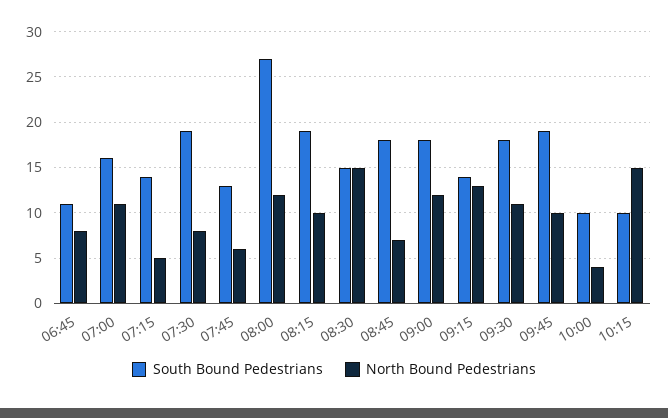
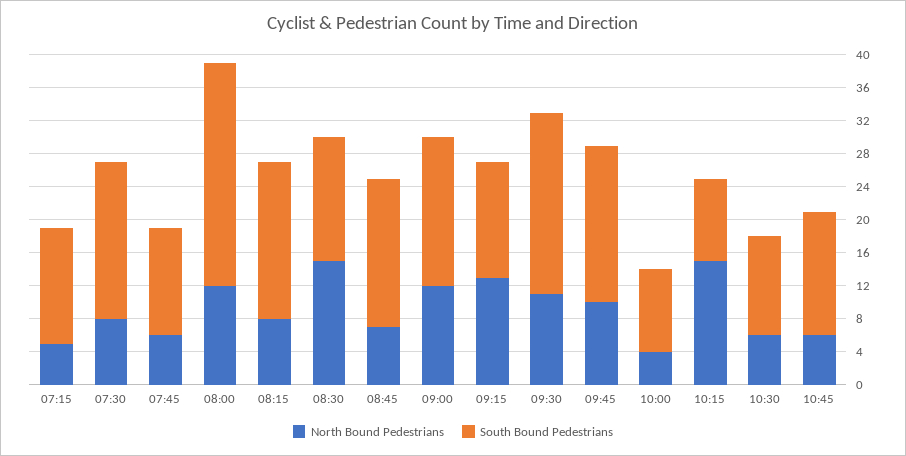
South Bound Pedestrians, 06:45: 11 -> none
North Bound Pedestrians, 06:45: 8 -> none
South Bound Pedestrians, 07:00: 16 -> none
North Bound Pedestrians, 07:00: 11 -> none
North Bound Pedestrians, 08:15: 10 -> 8
South Bound Pedestrians, 09:30: 18 -> 22
North Bound Pedestrians, 10:30: none -> 6
South Bound Pedestrians, 10:30: none -> 12
North Bound Pedestrians, 10:45: none -> 6
South Bound Pedestrians, 10:45: none -> 15

